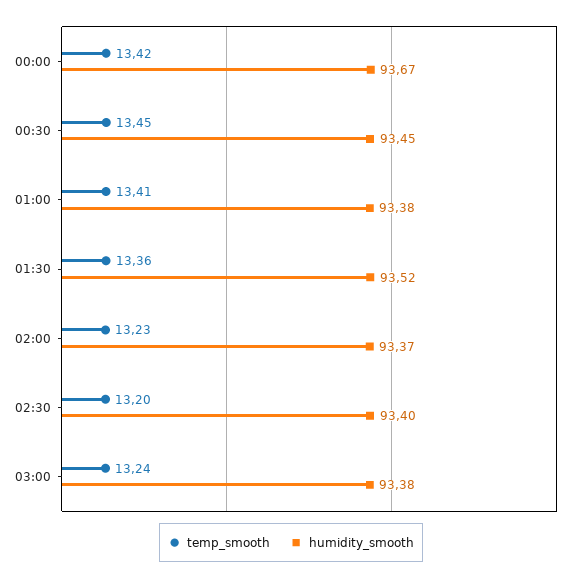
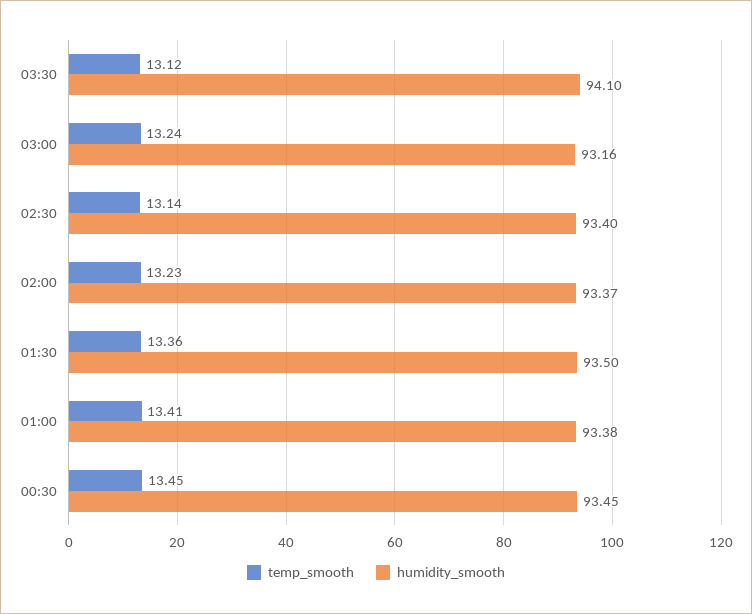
temp_smooth, 00:00: 13.42 -> none
humidity_smooth, 00:00: 93.67 -> none
humidity_smooth, 01:30: 93.52 -> 93.5
temp_smooth, 02:30: 13.2 -> 13.14
humidity_smooth, 03:00: 93.38 -> 93.16
temp_smooth, 03:30: none -> 13.12
humidity_smooth, 03:30: none -> 94.1

